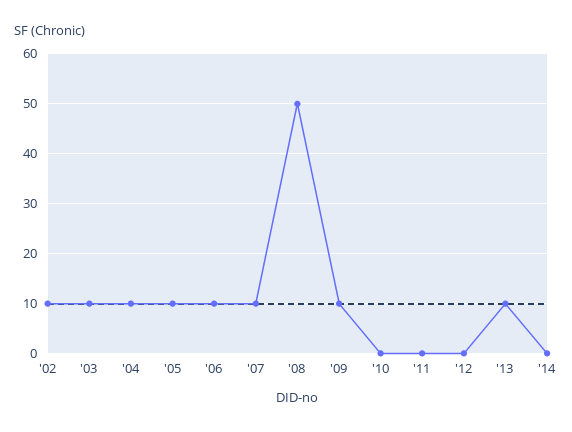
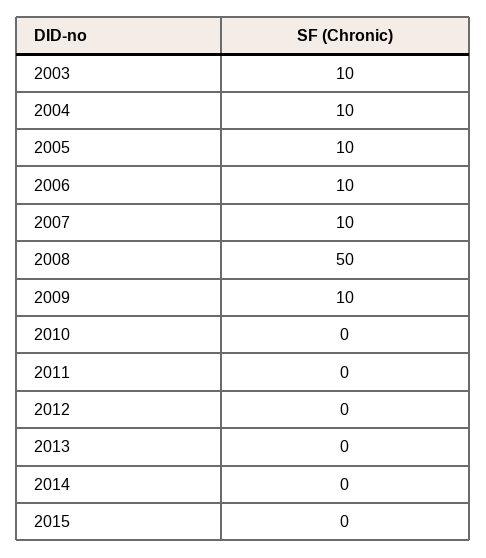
'02: 10 -> none
'13: 10 -> 0
2015: none -> 0

